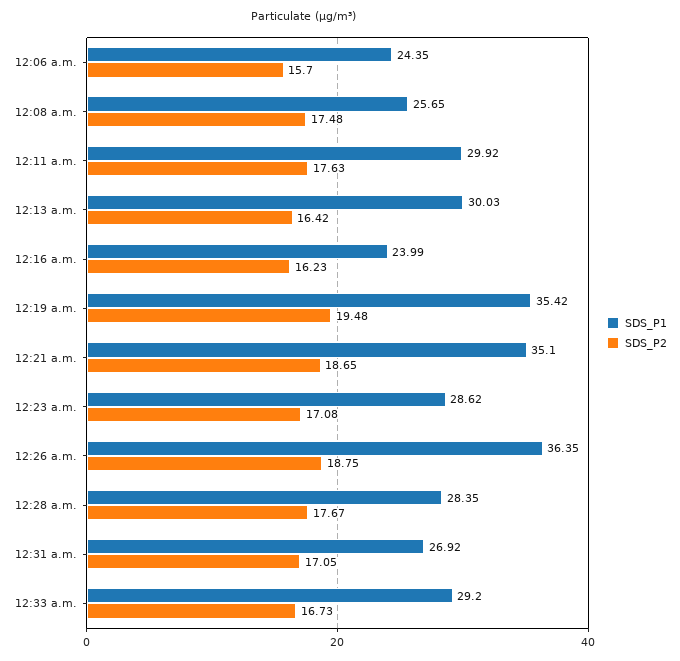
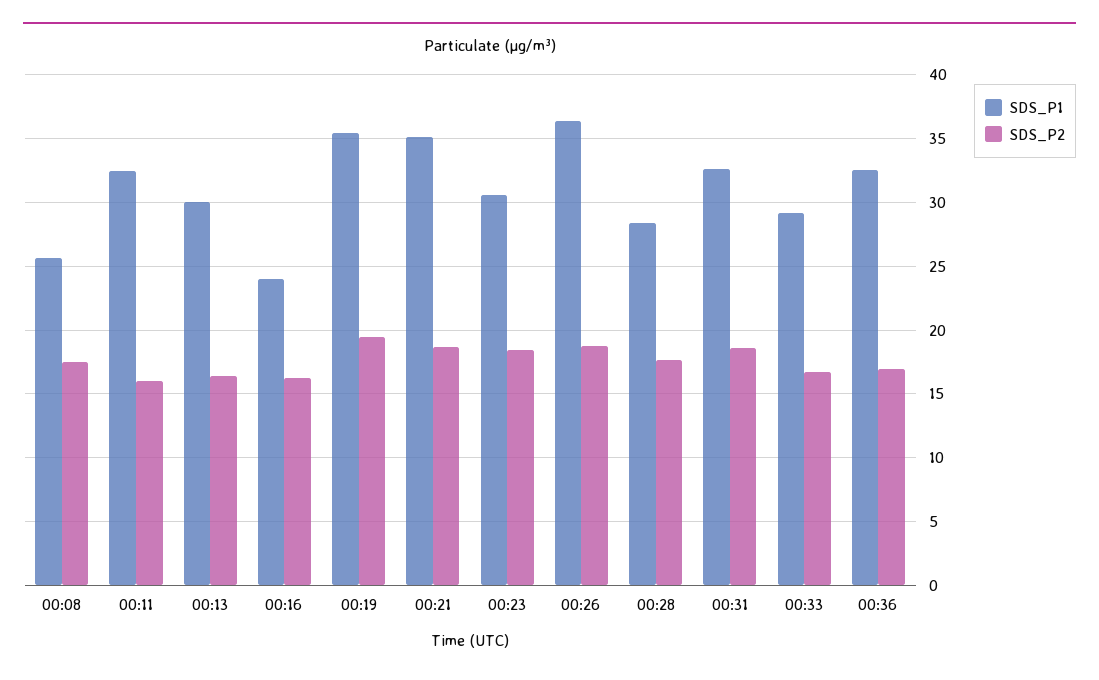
SDS_P1, 12:06 a.m.: 24.35 -> none
SDS_P2, 12:06 a.m.: 15.7 -> none
SDS_P1, 12:11 a.m.: 29.92 -> 32.5
SDS_P2, 12:11 a.m.: 17.63 -> 16
SDS_P1, 12:23 a.m.: 28.62 -> 30.5
SDS_P2, 12:23 a.m.: 17.08 -> 18.5
SDS_P1, 12:31 a.m.: 26.92 -> 32.5
SDS_P2, 12:31 a.m.: 17.05 -> 18.5
SDS_P1, 00:36: none -> 32.5
SDS_P2, 00:36: none -> 17

